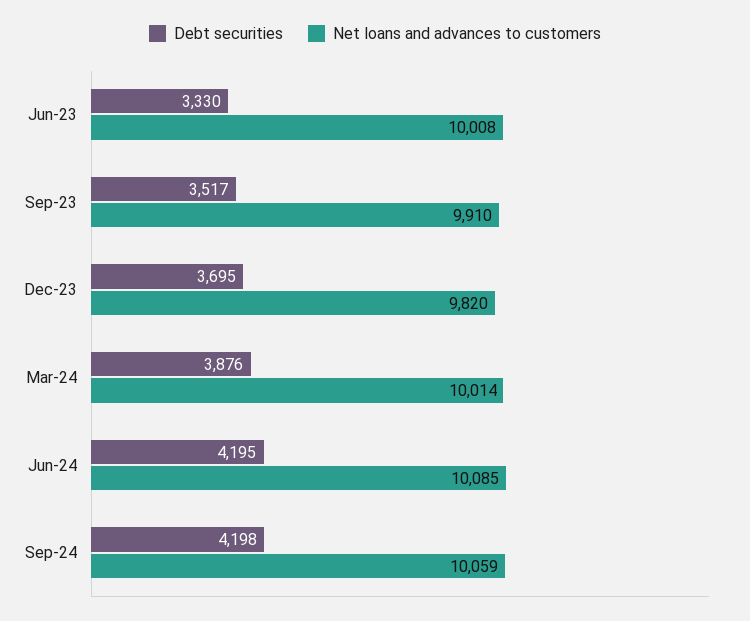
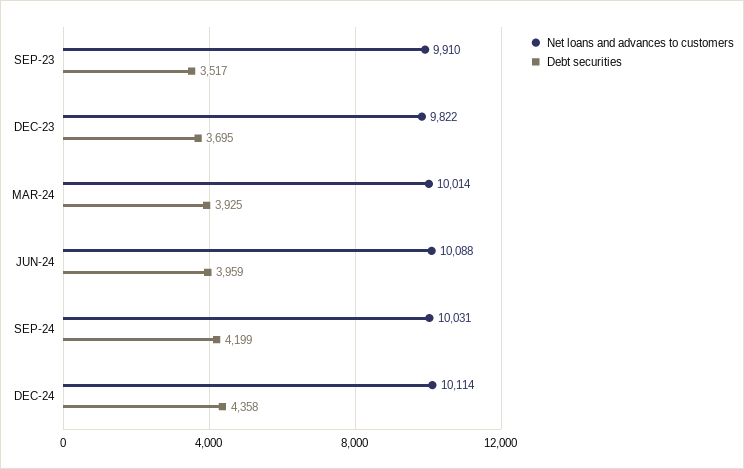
Debt securities, Jun-23: 3330 -> none
Net loans and advances to customers, Jun-23: 10008 -> none
Net loans and advances to customers, Dec-23: 9820 -> 9822
Debt securities, Mar-24: 3876 -> 3925
Debt securities, Jun-24: 4195 -> 3959
Net loans and advances to customers, Jun-24: 10085 -> 10088
Debt securities, Sep-24: 4198 -> 4199
Net loans and advances to customers, Sep-24: 10059 -> 10031
Net loans and advances to customers, DEC-24: none -> 10114
Debt securities, DEC-24: none -> 4358

